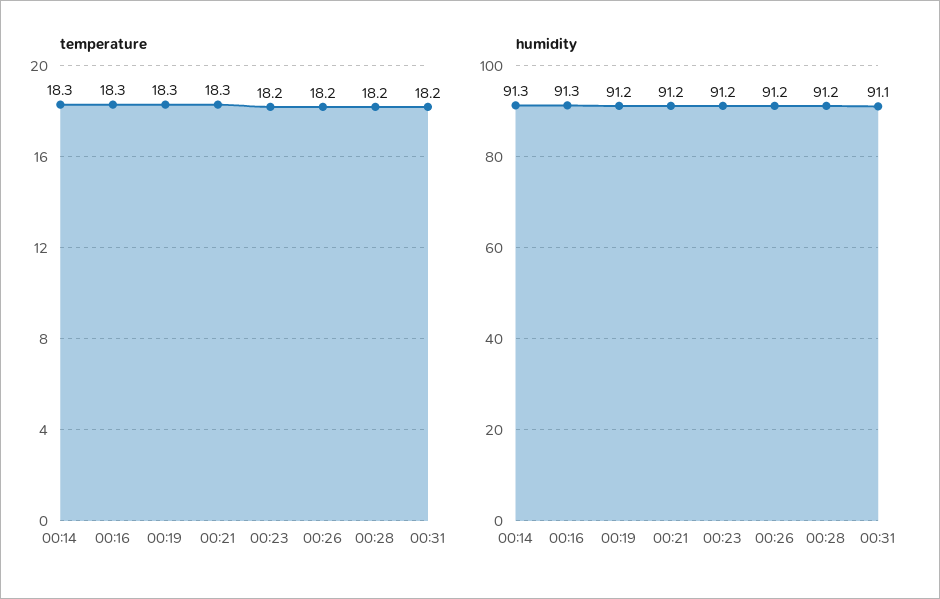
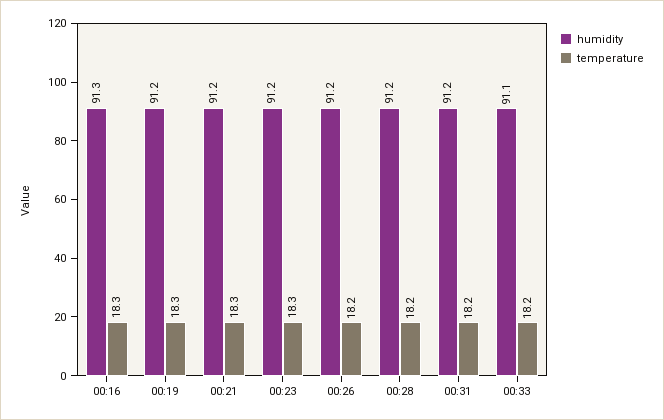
temperature, 00:14: 18.3 -> none
temperature, 00:23: 18.2 -> 18.3
humidity, 00:14: 91.3 -> none
humidity, 00:31: 91.1 -> 91.2
humidity, 00:33: none -> 91.1
temperature, 00:33: none -> 18.2

